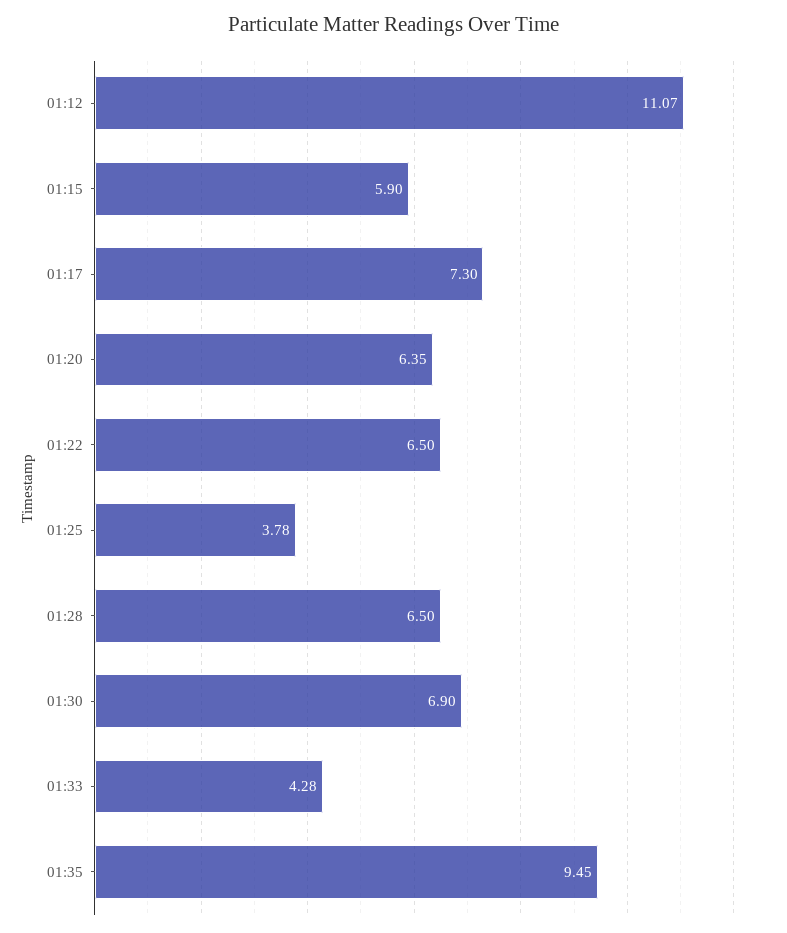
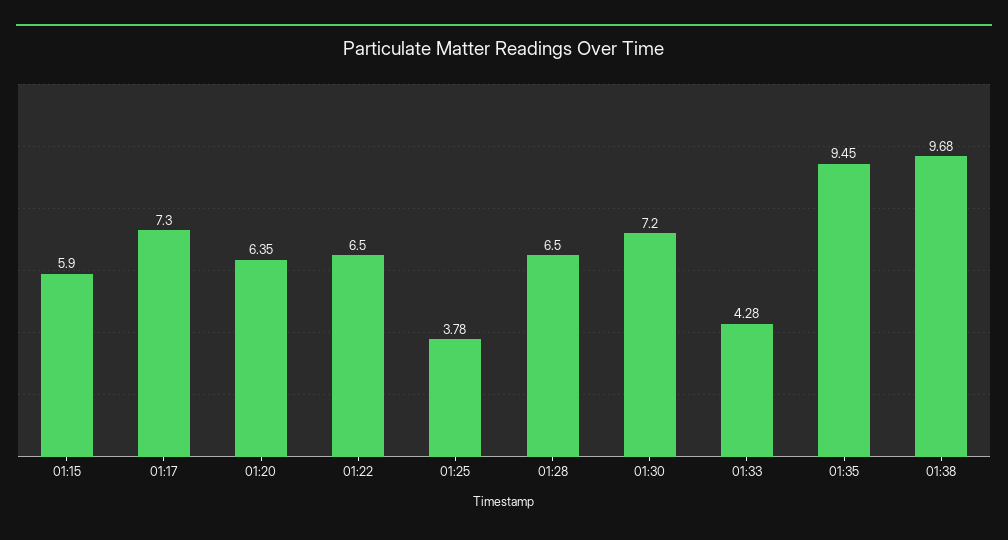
01:12: 11.07 -> none
01:30: 6.9 -> 7.2
01:38: none -> 9.68

